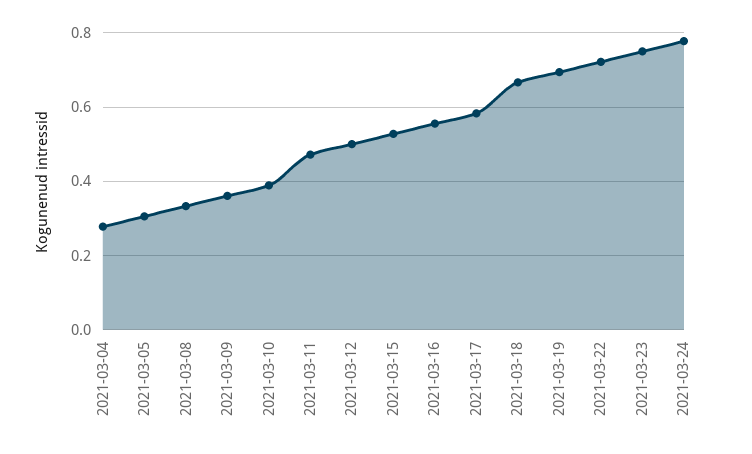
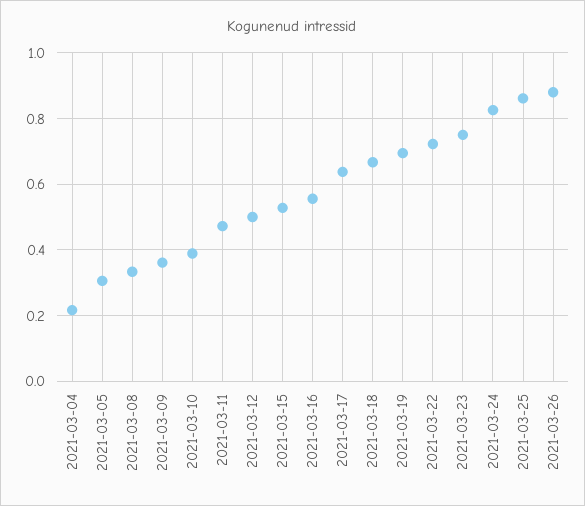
2021-03-04: 0.28 -> 0.22
2021-03-17: 0.58 -> 0.64
2021-03-24: 0.78 -> 0.82
2021-03-25: none -> 0.86
2021-03-26: none -> 0.88

